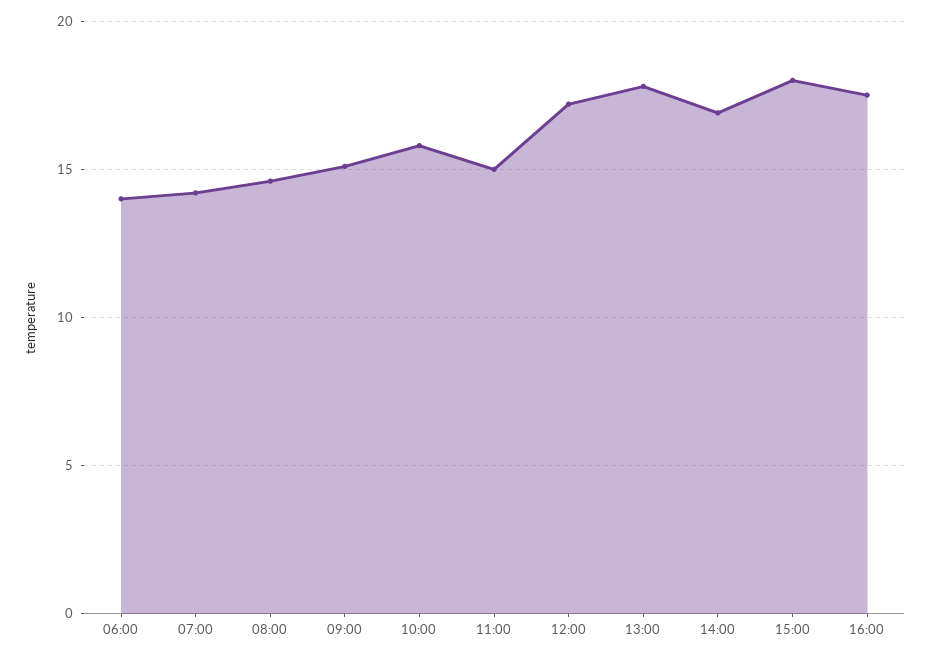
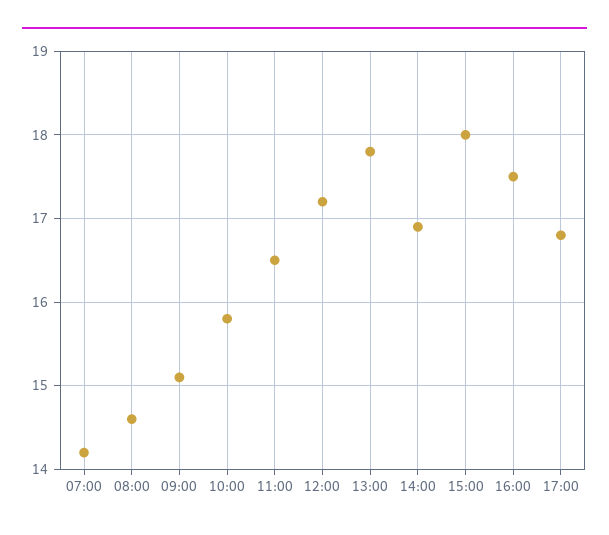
06:00: 14 -> none
11:00: 15 -> 16.5
17:00: none -> 16.8

